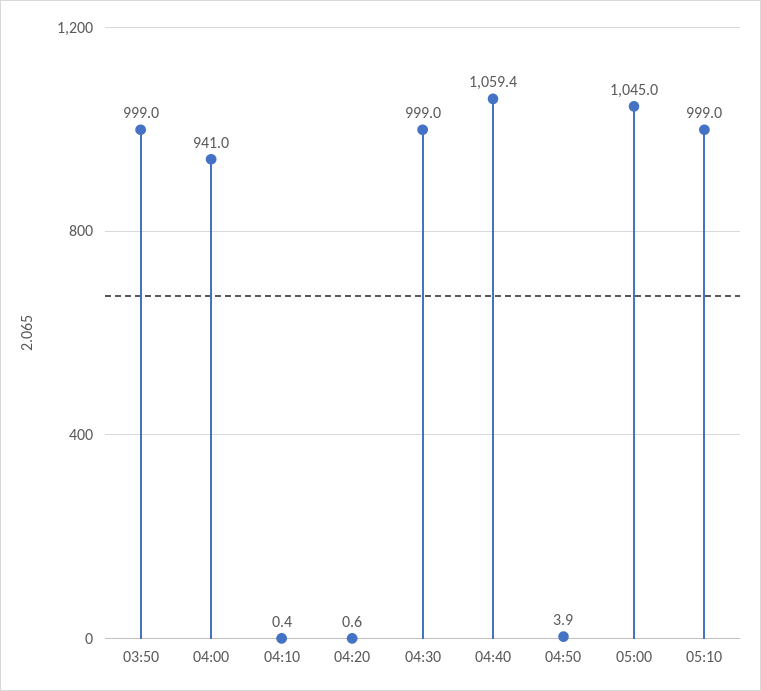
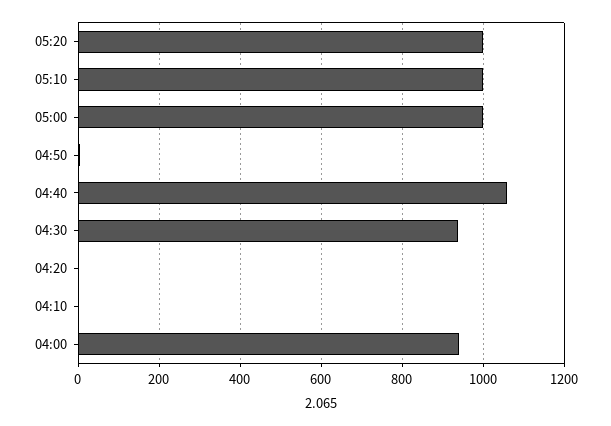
03:50: 999 -> none
04:30: 999 -> 940
05:00: 1045 -> 1000
05:20: none -> 1000

